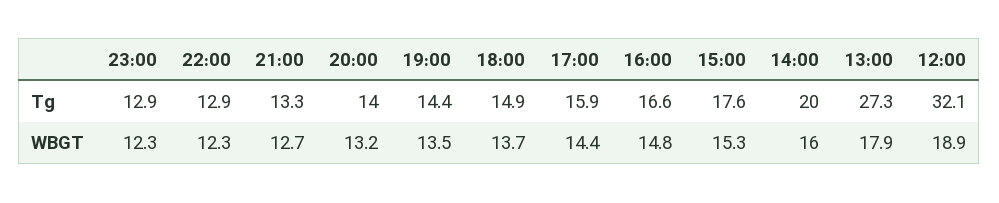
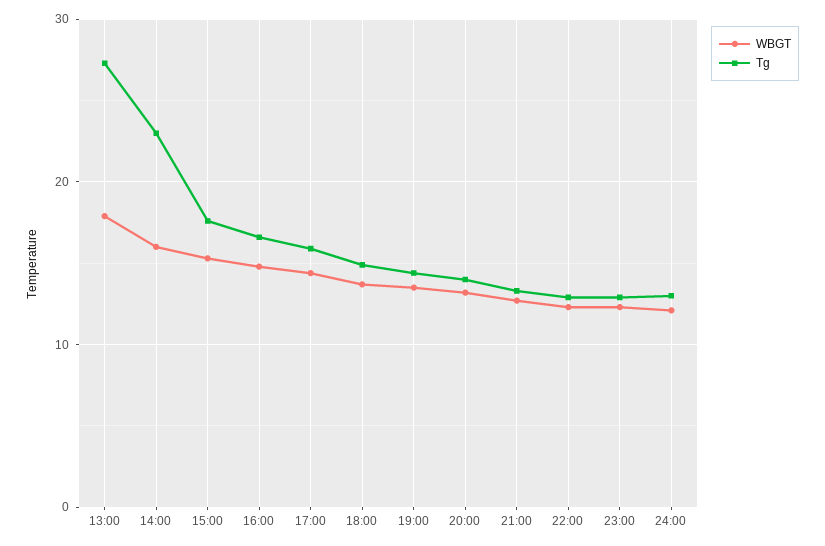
Tg, 14:00: 20 -> 23
Tg, 12:00: 32.1 -> none
WBGT, 12:00: 18.9 -> none
WBGT, 24:00: none -> 12
Tg, 24:00: none -> 13

